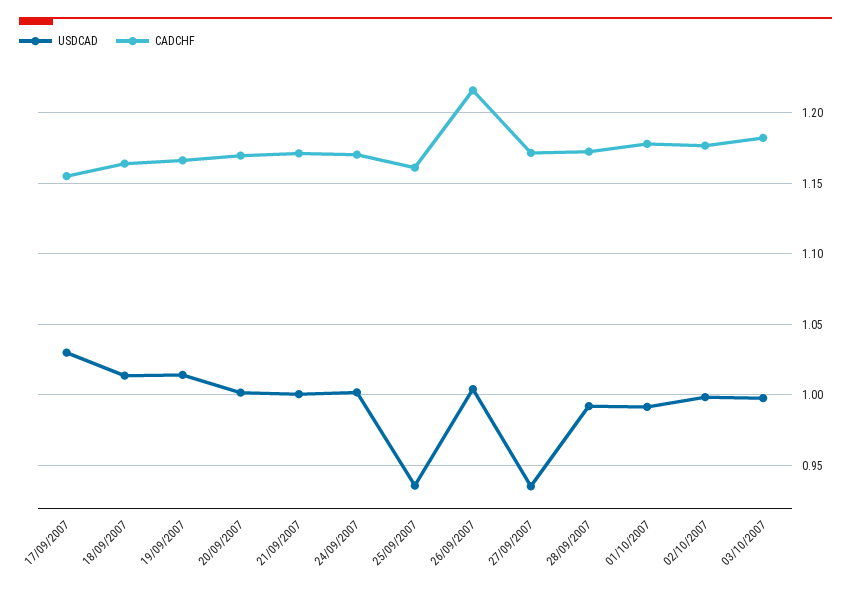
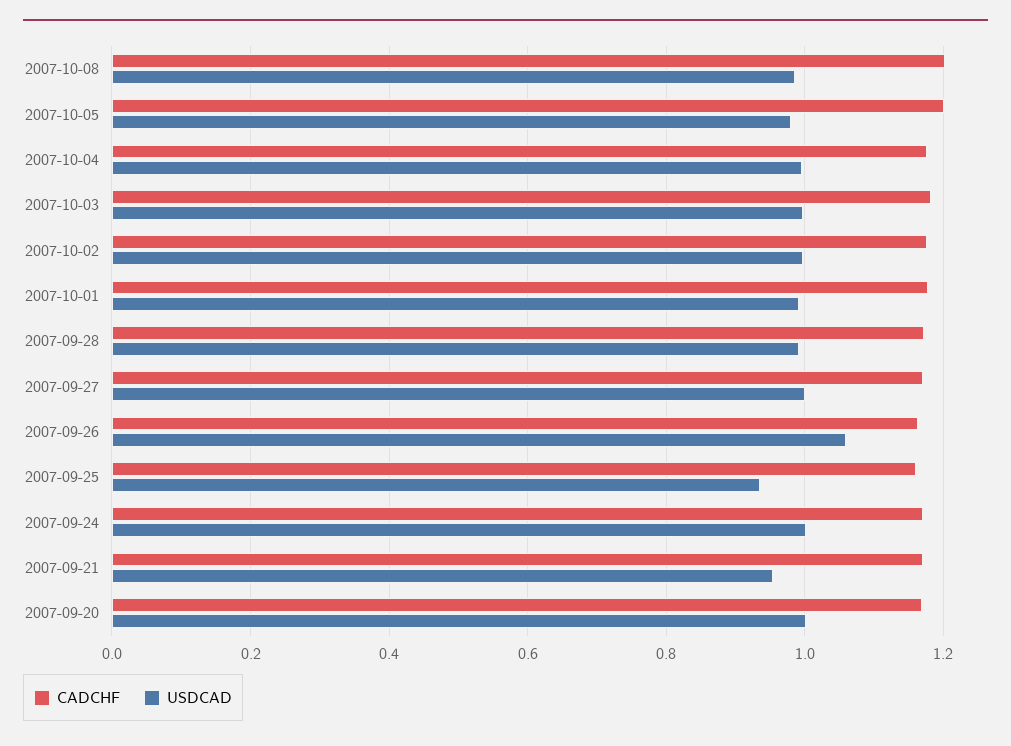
USDCAD, 17/09/2007: 1.03 -> none
CADCHF, 17/09/2007: 1.155 -> none
USDCAD, 18/09/2007: 1.015 -> none
CADCHF, 18/09/2007: 1.165 -> none
USDCAD, 19/09/2007: 1.015 -> none
CADCHF, 19/09/2007: 1.165 -> none
USDCAD, 21/09/2007: 1 -> 0.96
USDCAD, 26/09/2007: 1.005 -> 1.06
CADCHF, 26/09/2007: 1.215 -> 1.16
USDCAD, 27/09/2007: 0.935 -> 1
CADCHF, 2007-10-08: none -> 1.2
USDCAD, 2007-10-08: none -> 0.98
CADCHF, 2007-10-05: none -> 1.2
USDCAD, 2007-10-05: none -> 0.98
CADCHF, 2007-10-04: none -> 1.18
USDCAD, 2007-10-04: none -> 1

